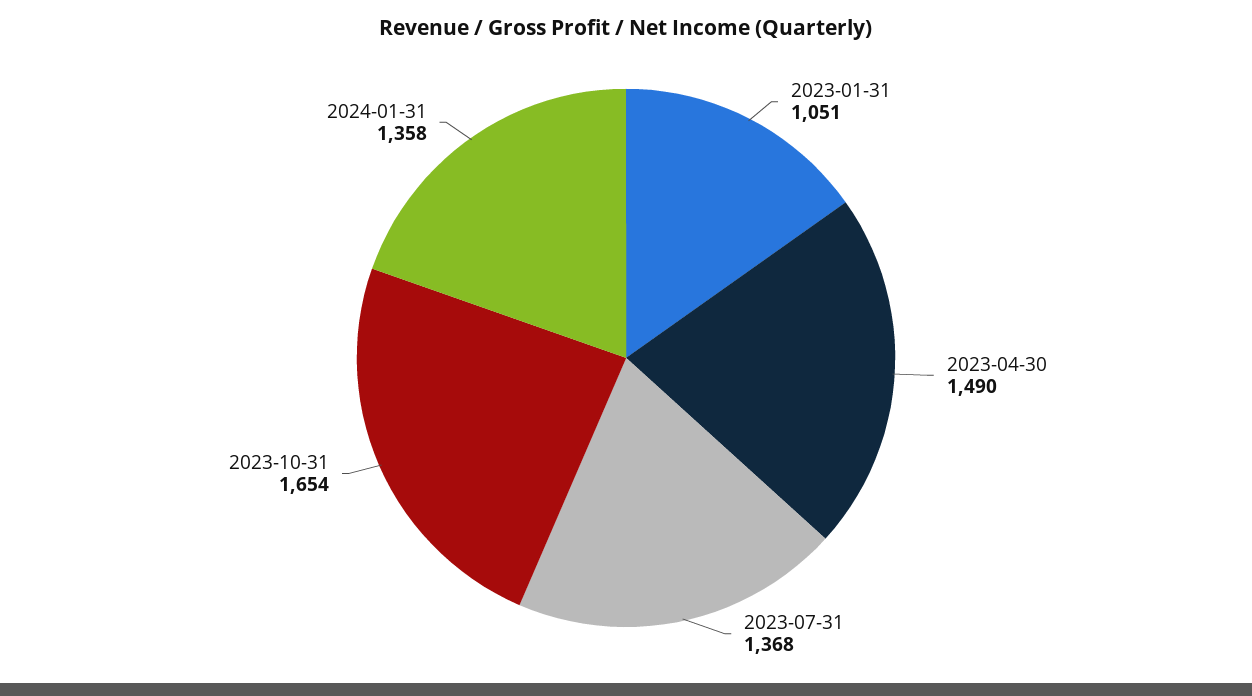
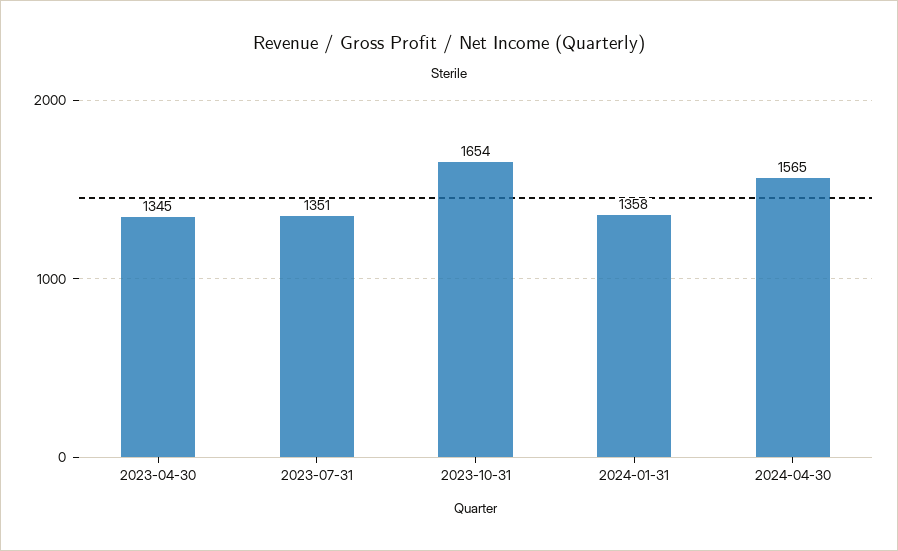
2023-01-31: 1051 -> none
2023-04-30: 1490 -> 1345
2023-07-31: 1368 -> 1351
2024-04-30: none -> 1565

